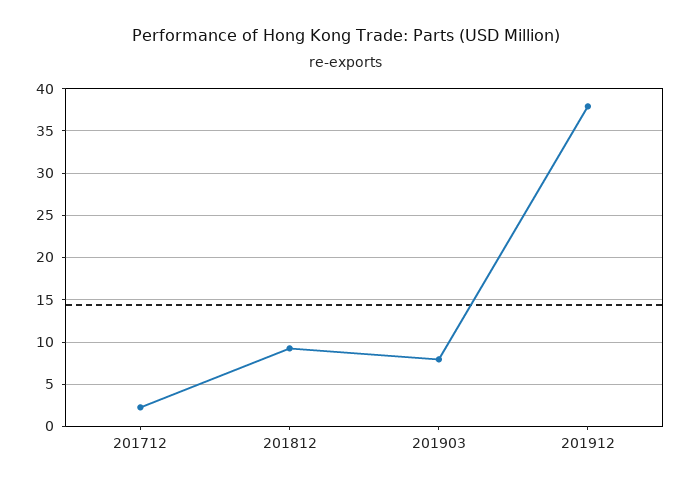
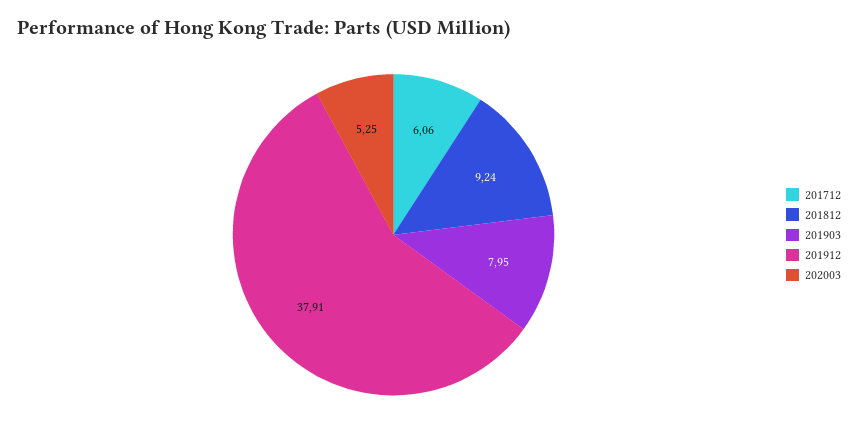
201712: 2 -> 6.06
202003: none -> 5.25

